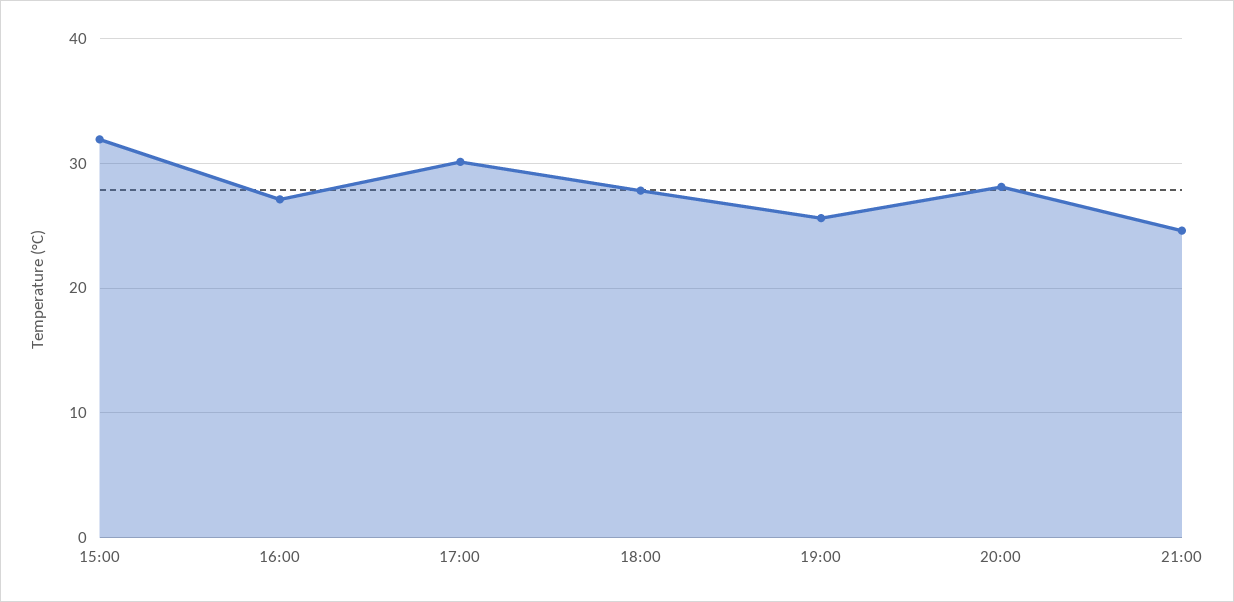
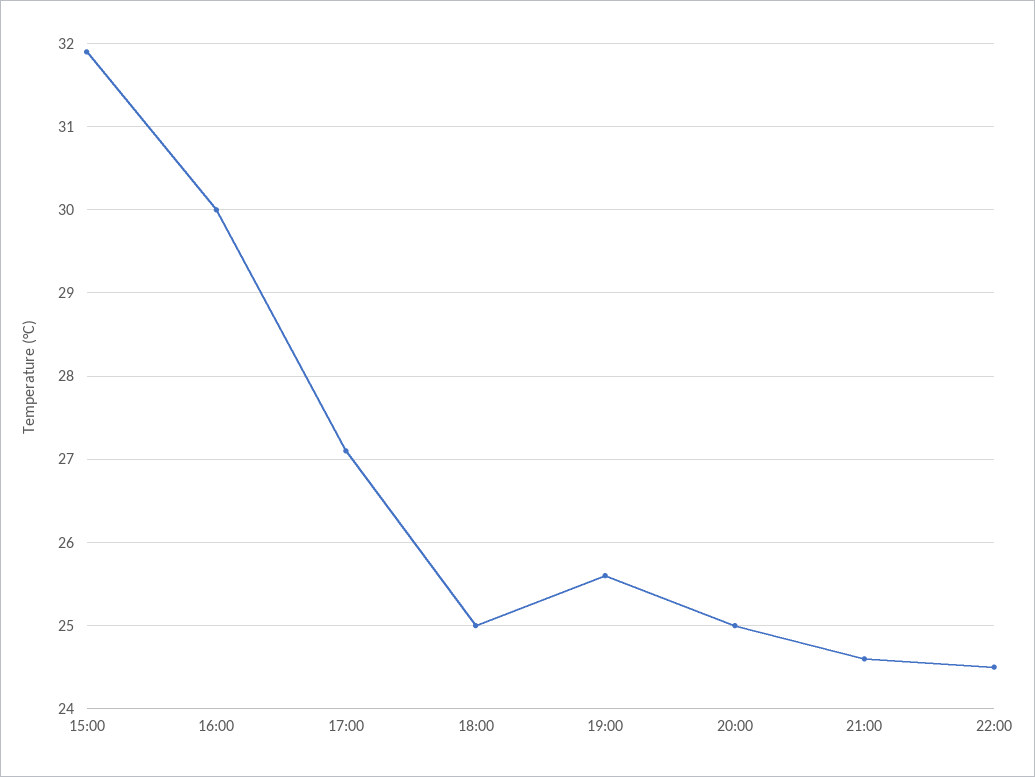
16:00: 27 -> 30
17:00: 30 -> 27.1
18:00: 28 -> 25
20:00: 28 -> 25
22:00: none -> 24.5

